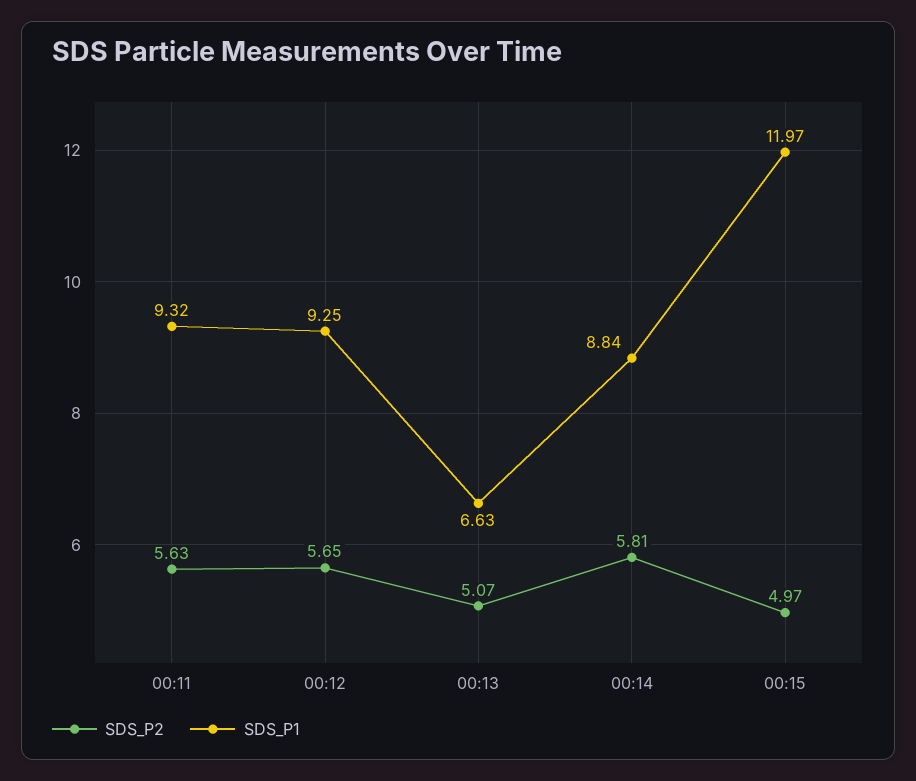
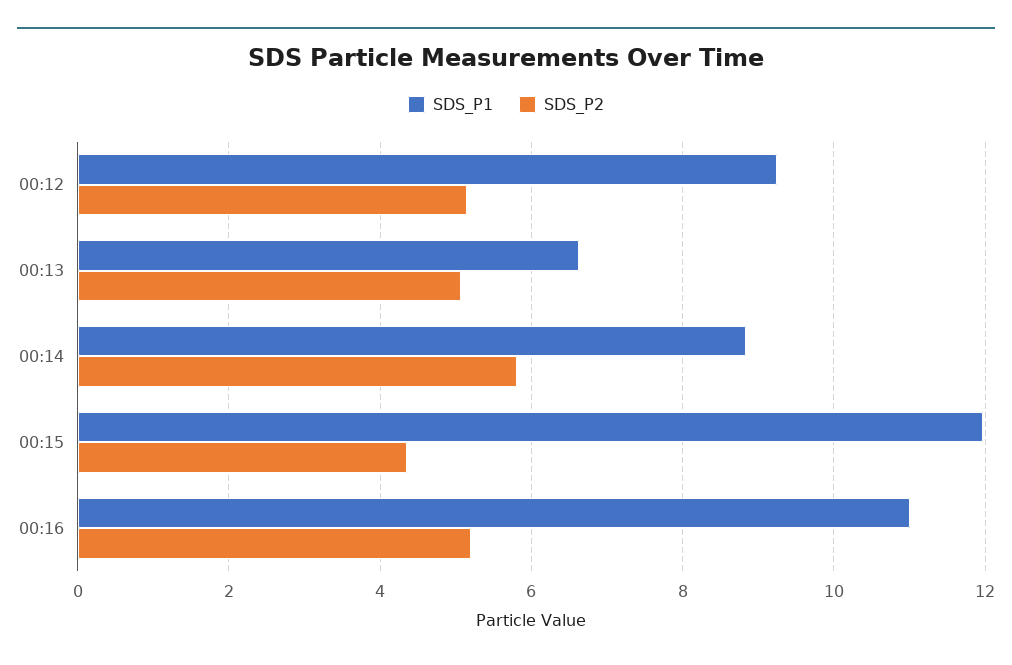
SDS_P2, 00:11: 5.63 -> none
SDS_P1, 00:11: 9.32 -> none
SDS_P2, 00:12: 5.65 -> 5.2
SDS_P2, 00:15: 4.97 -> 4.4
SDS_P1, 00:16: none -> 11
SDS_P2, 00:16: none -> 5.2

